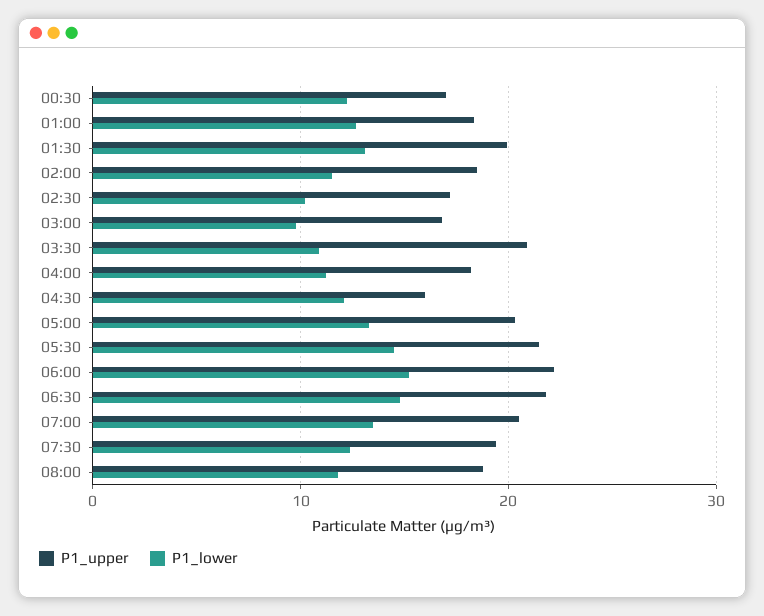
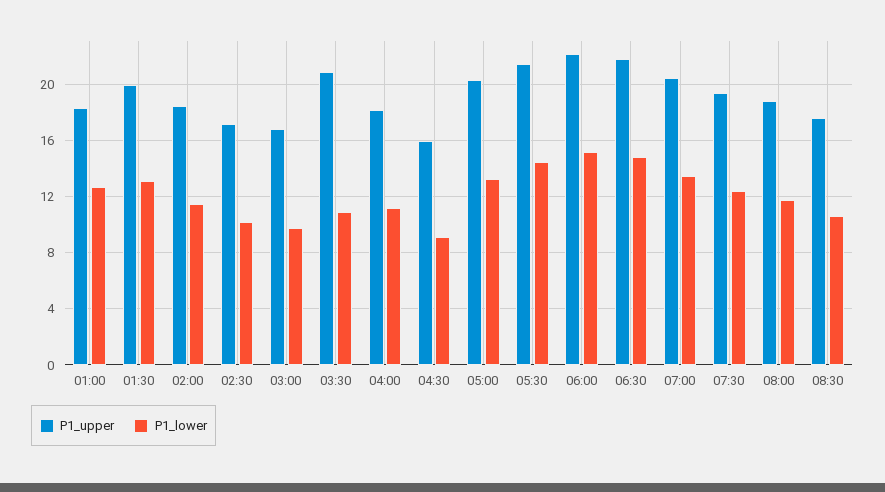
P1_upper, 00:30: 17 -> none
P1_lower, 00:30: 12 -> none
P1_lower, 04:30: 12 -> 9
P1_upper, 08:30: none -> 17.5
P1_lower, 08:30: none -> 10.5

